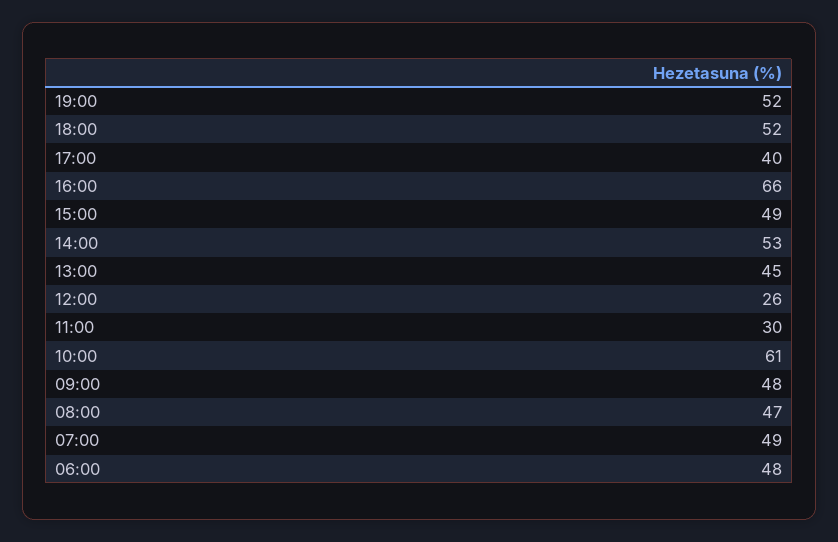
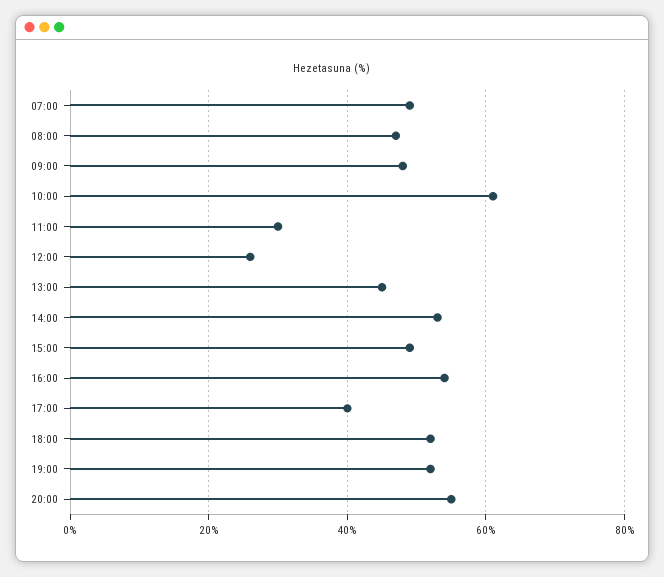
16:00: 66 -> 55
06:00: 48 -> none
20:00: none -> 55

